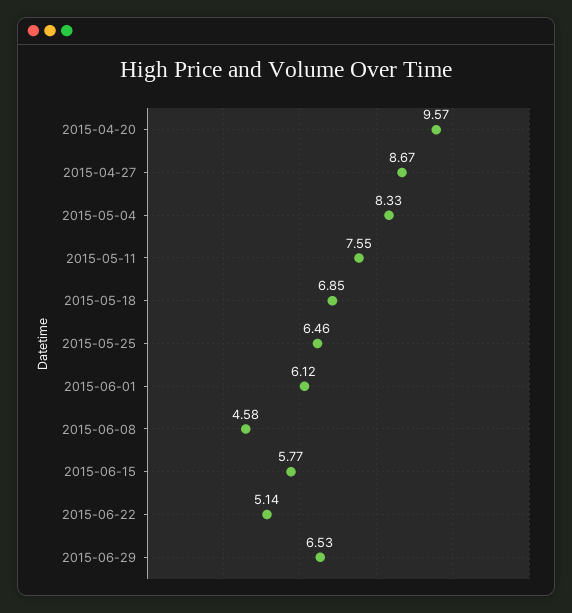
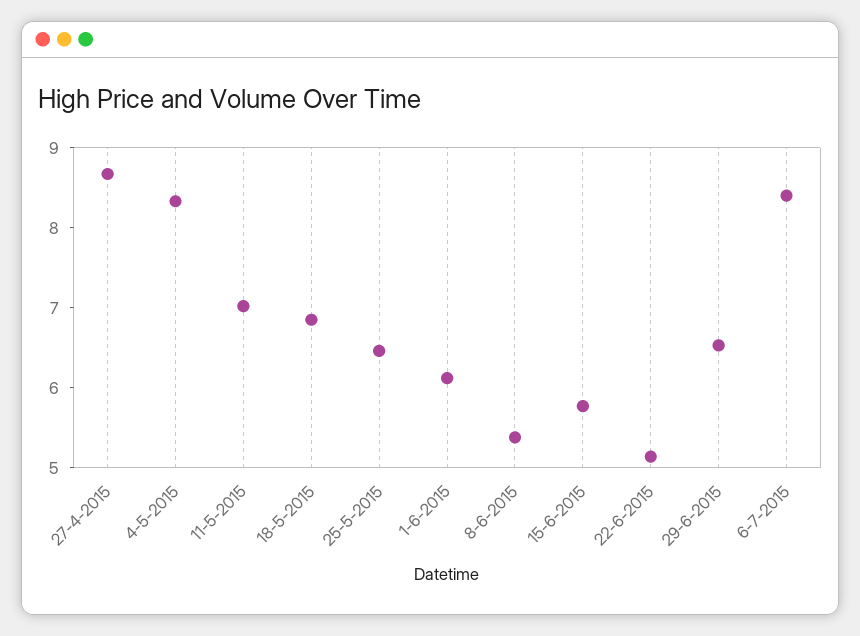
2015-04-20: 9.57 -> none
2015-05-11: 7.55 -> 7
2015-06-08: 4.58 -> 5.4
6-7-2015: none -> 8.4

